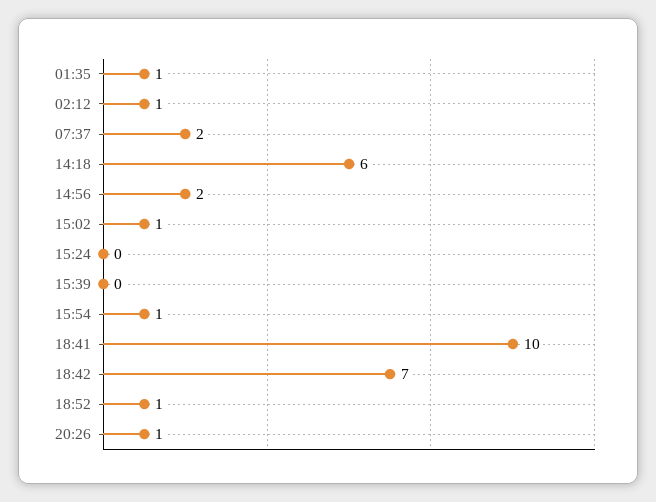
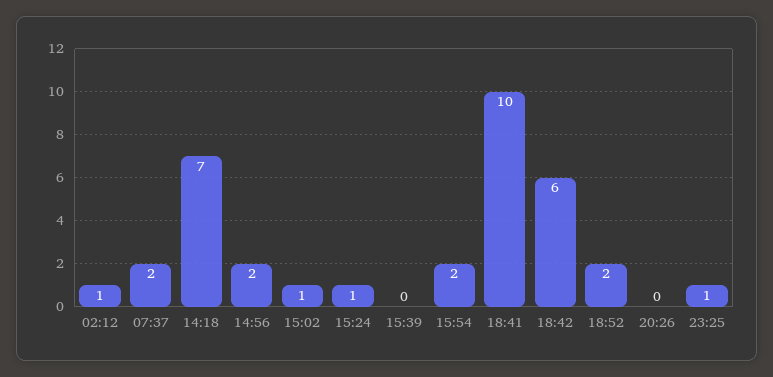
01:35: 1 -> none
14:18: 6 -> 7
15:24: 0 -> 1
15:54: 1 -> 2
18:42: 7 -> 6
18:52: 1 -> 2
20:26: 1 -> 0
23:25: none -> 1

